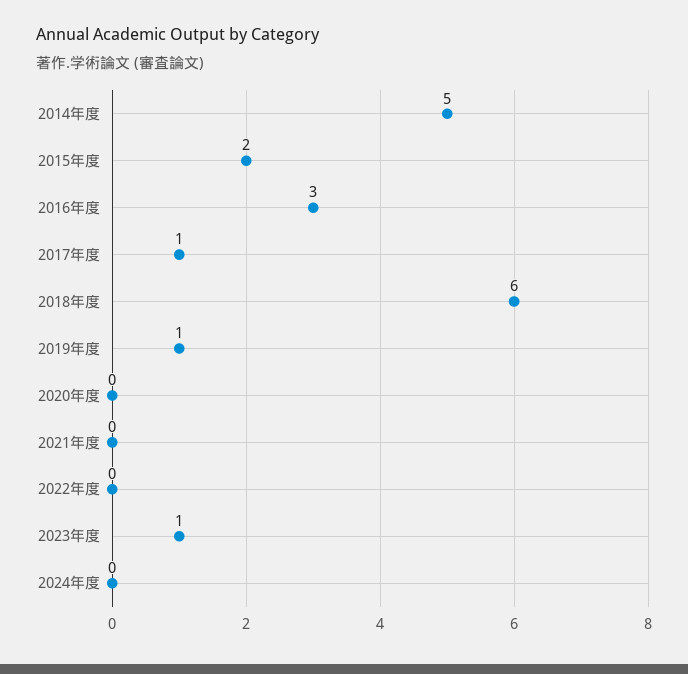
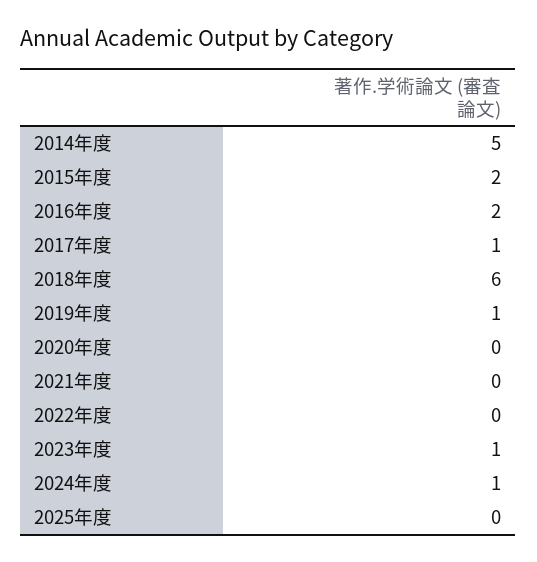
2016年度: 3 -> 2
2024年度: 0 -> 1
2025年度: none -> 0

